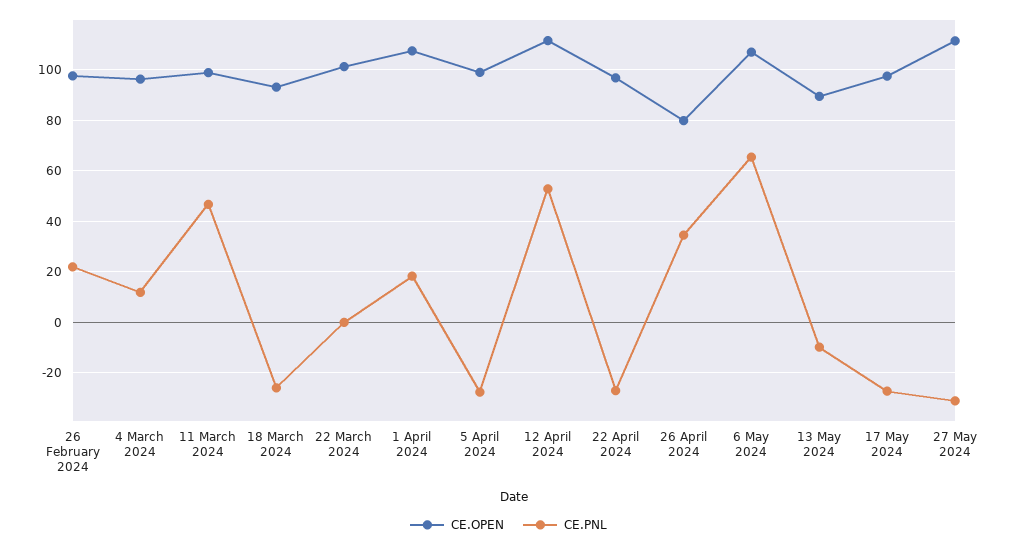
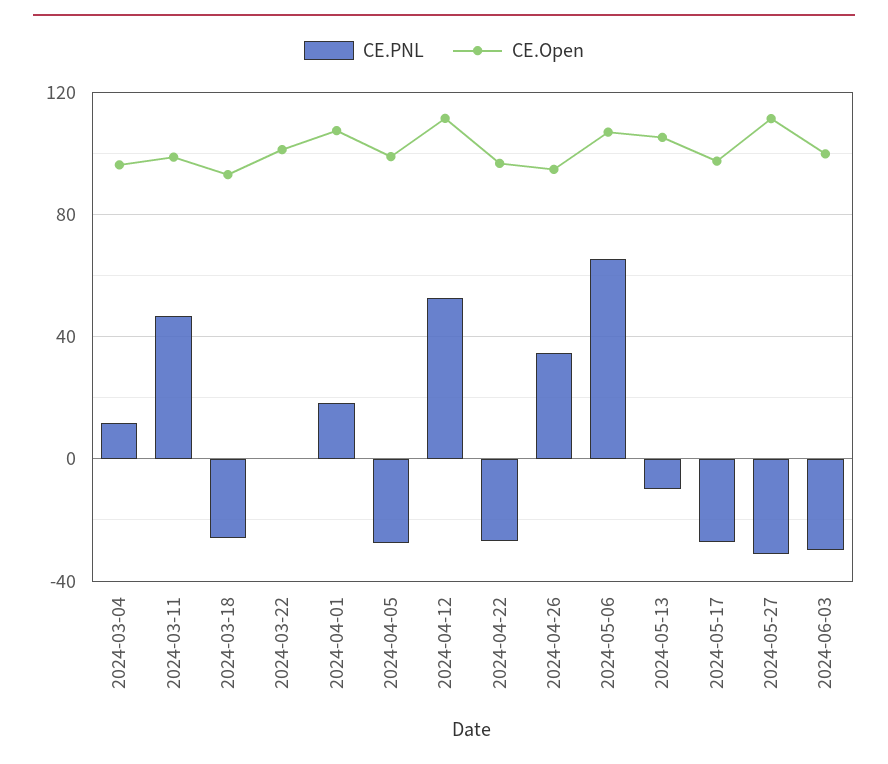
CE.OPEN, 26 February 2024: 97.5 -> none
CE.PNL, 26 February 2024: 22.5 -> none
CE.OPEN, 26 April 2024: 80 -> 95
CE.OPEN, 13 May 2024: 90 -> 105
CE.PNL, 2024-06-03: none -> -30
CE.OPEN, 2024-06-03: none -> 100

